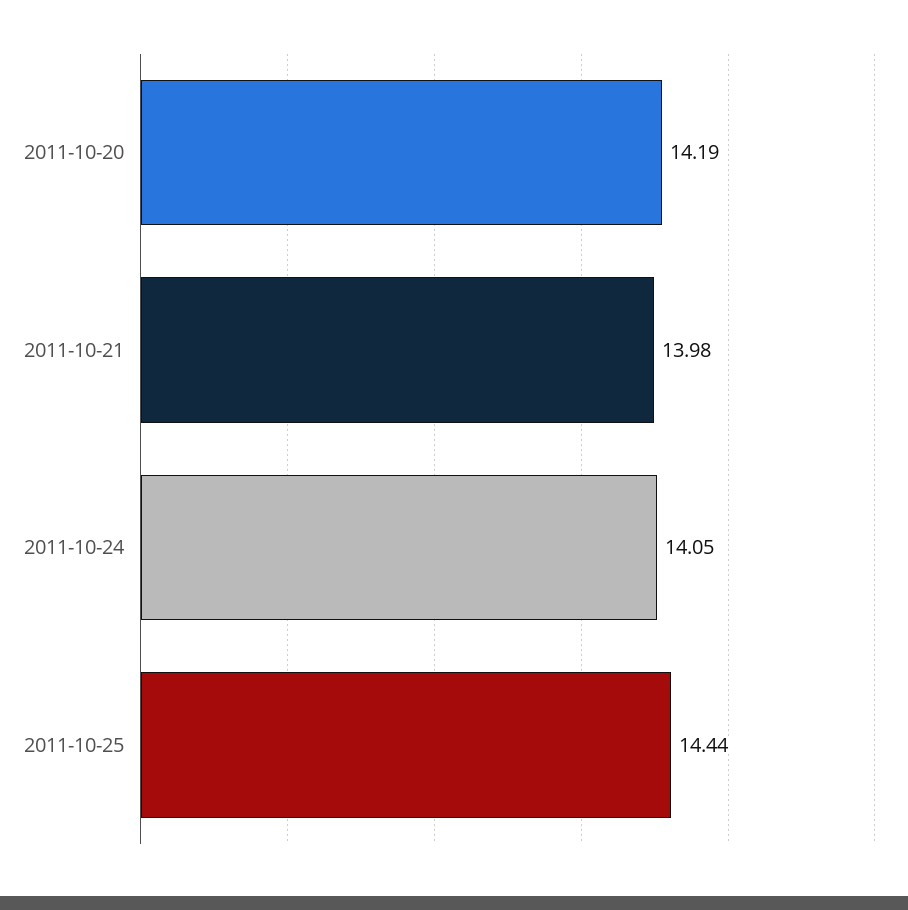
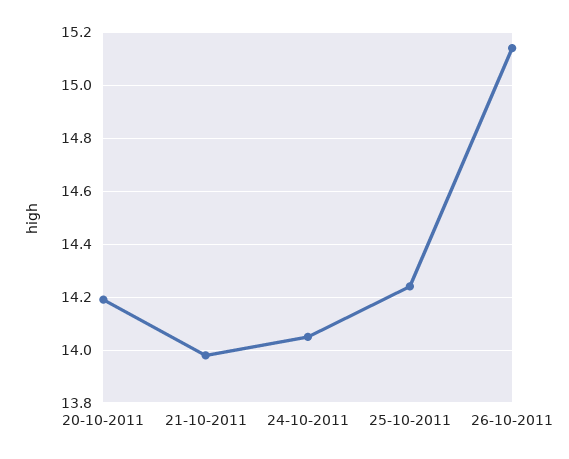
2011-10-25: 14.44 -> 14.25
26-10-2011: none -> 15.15

